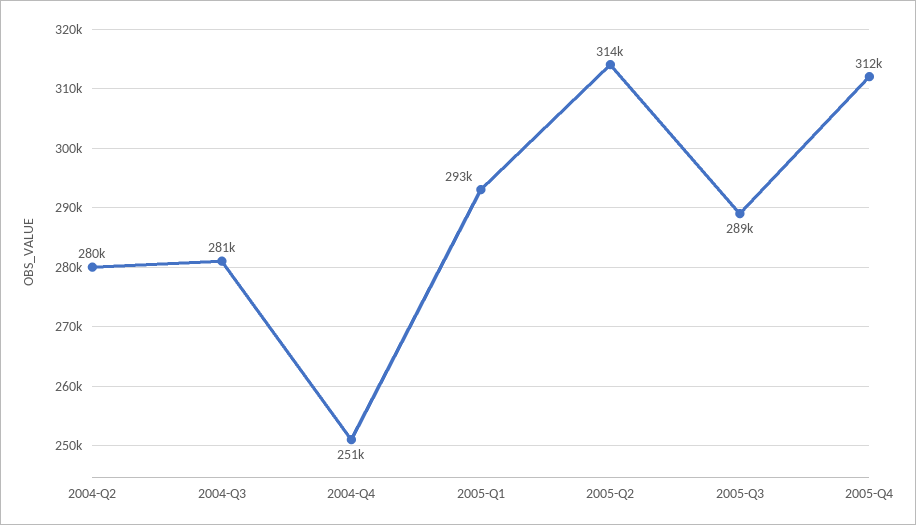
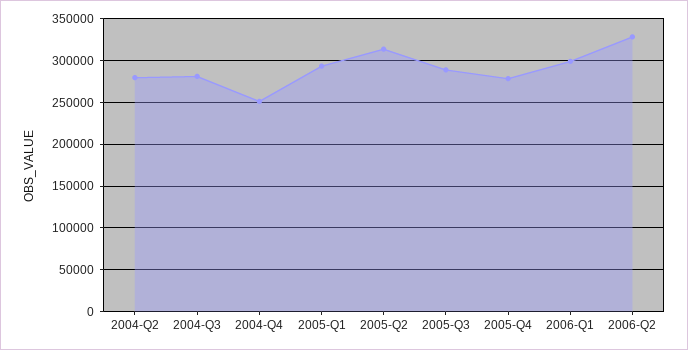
2005-Q4: 312000 -> 280000
2006-Q1: none -> 300000
2006-Q2: none -> 330000

